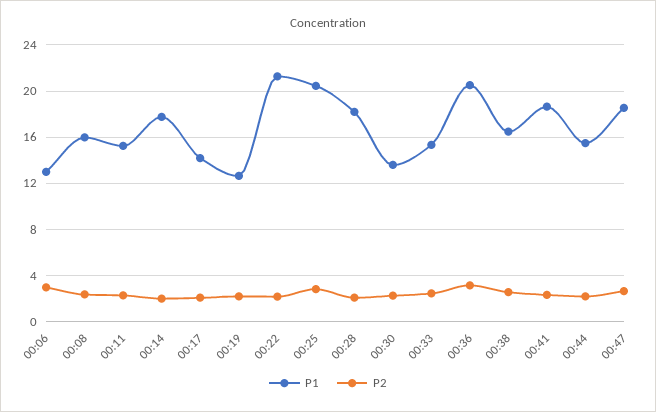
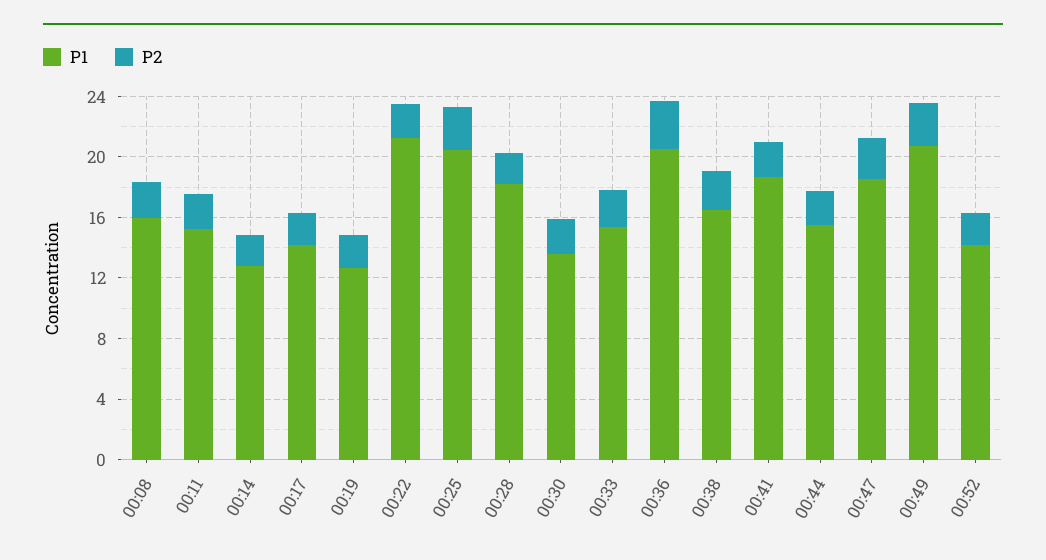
P1, 00:06: 13 -> none
P2, 00:06: 3 -> none
P1, 00:14: 18 -> 13
P1, 00:49: none -> 21
P2, 00:49: none -> 3
P1, 00:52: none -> 14
P2, 00:52: none -> 2

